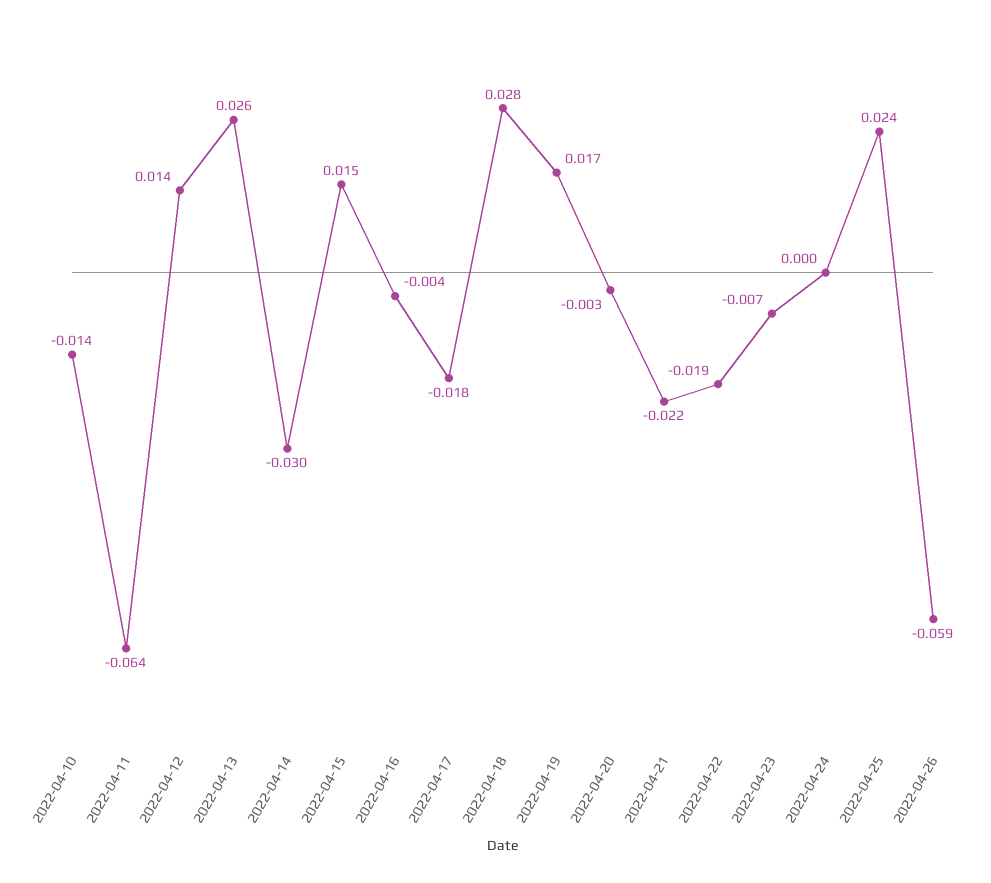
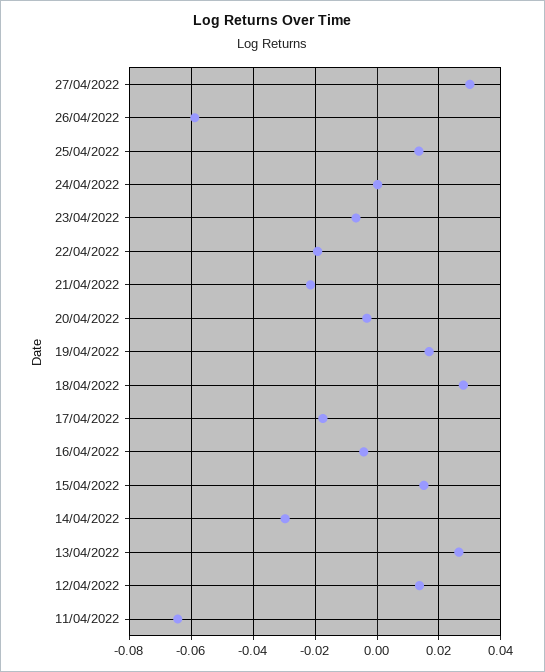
2022-04-10: -0.014 -> none
2022-04-25: 0.024 -> 0.014
27/04/2022: none -> 0.03

